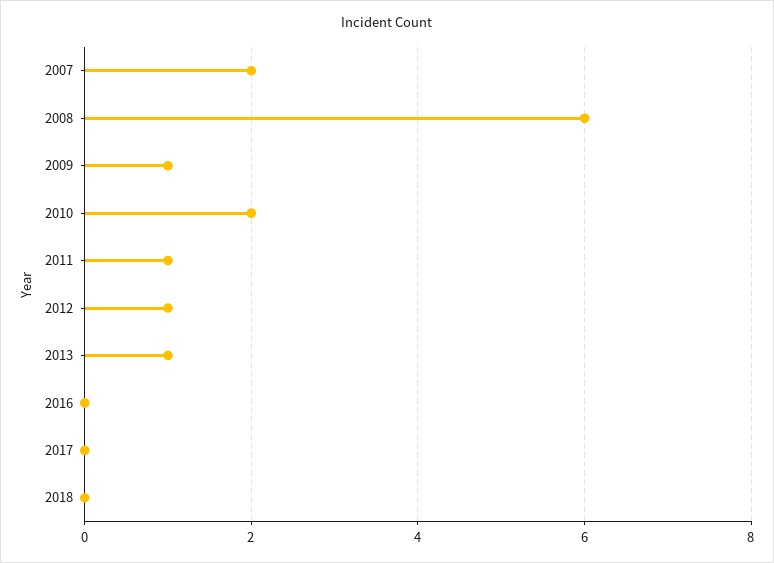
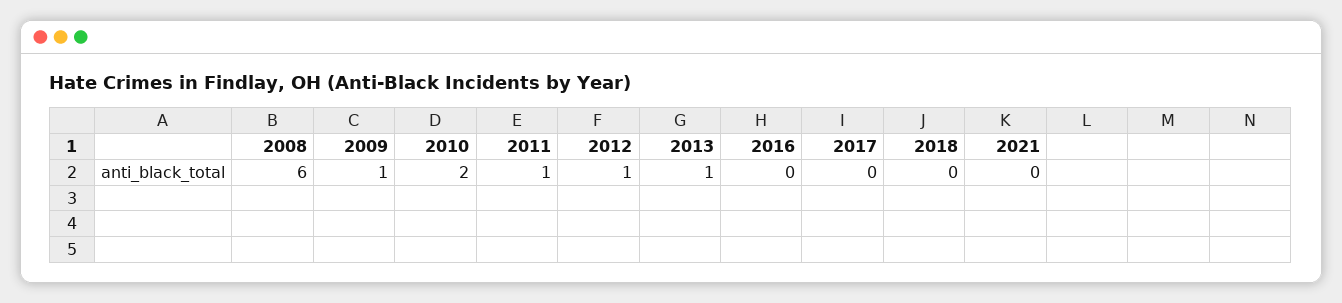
2007: 2 -> none
2021: none -> 0

